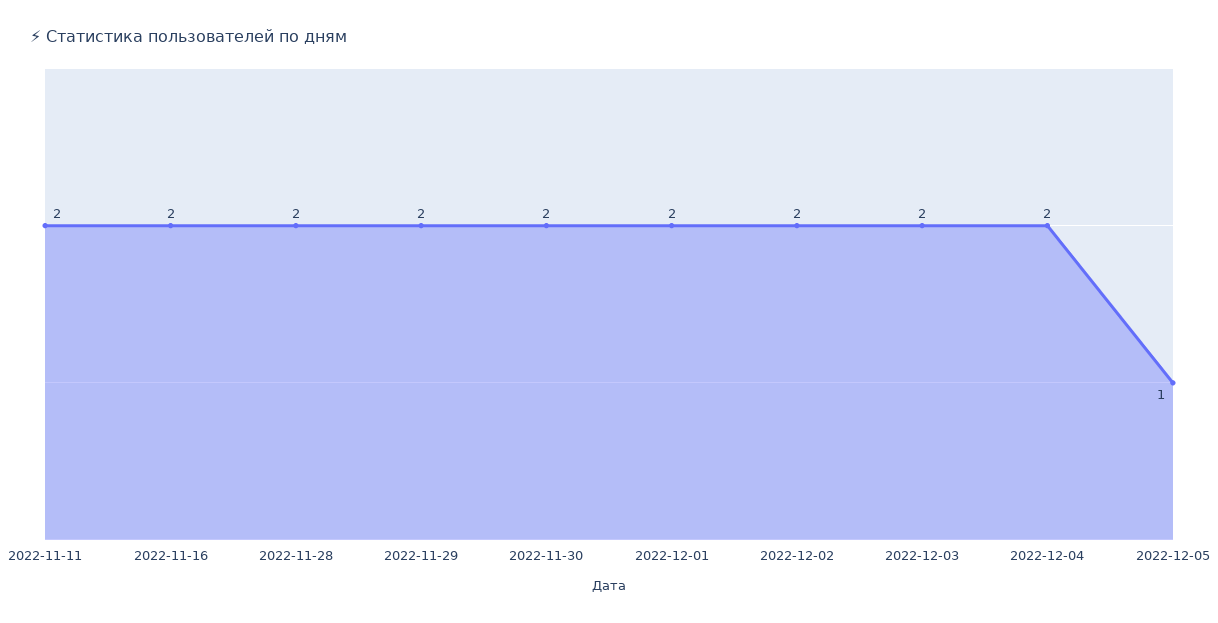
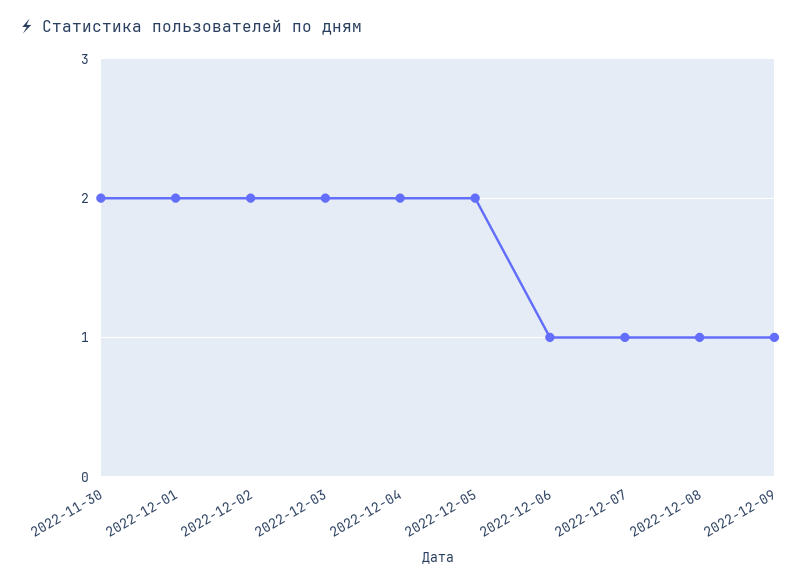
2022-11-11: 2 -> none
2022-11-16: 2 -> none
2022-11-28: 2 -> none
2022-11-29: 2 -> none
2022-12-05: 1 -> 2
2022-12-06: none -> 1
2022-12-07: none -> 1
2022-12-08: none -> 1
2022-12-09: none -> 1

